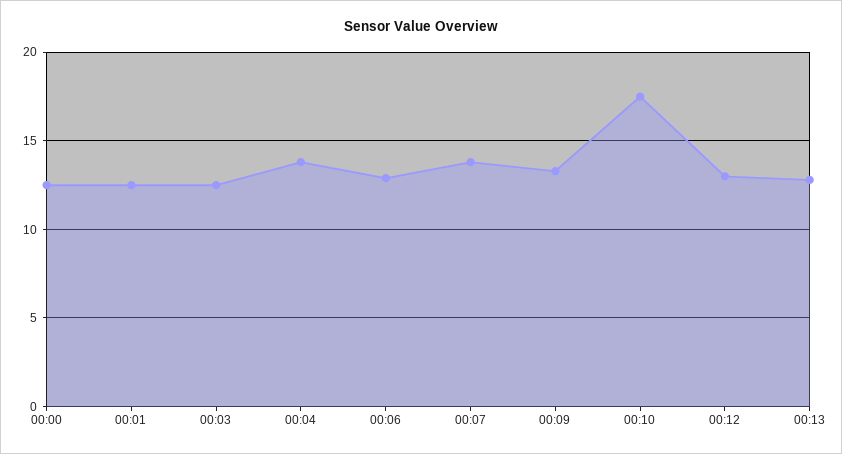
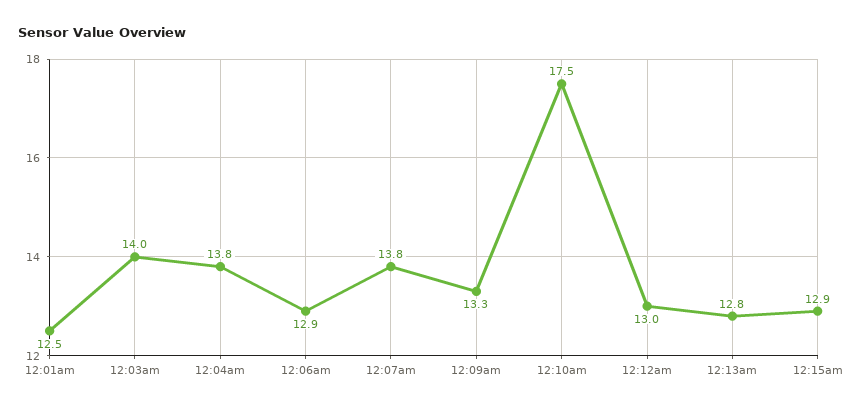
00:00: 12.5 -> none
00:03: 12.5 -> 14
12:15am: none -> 12.9

